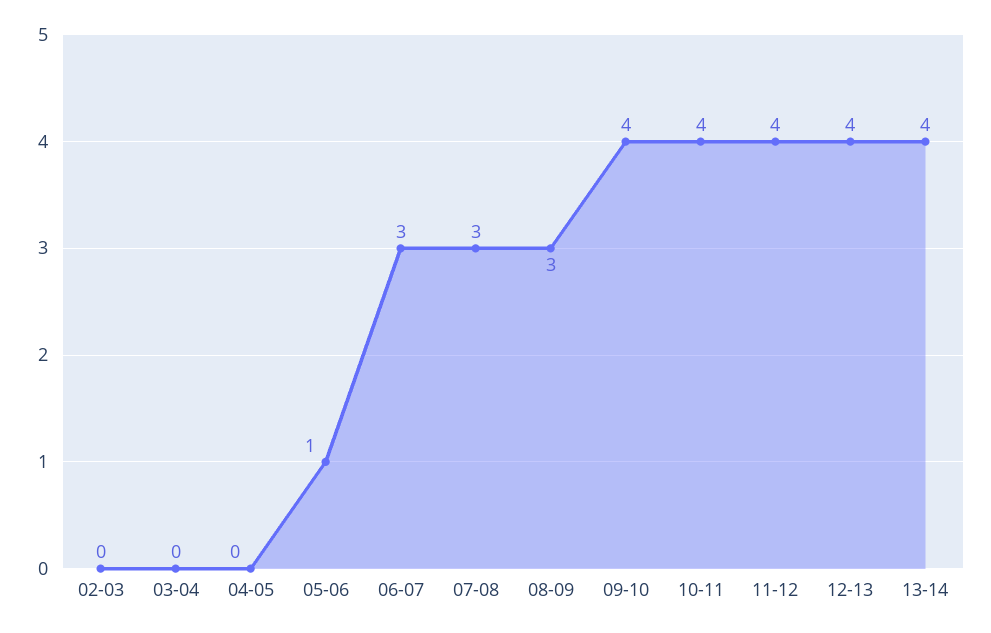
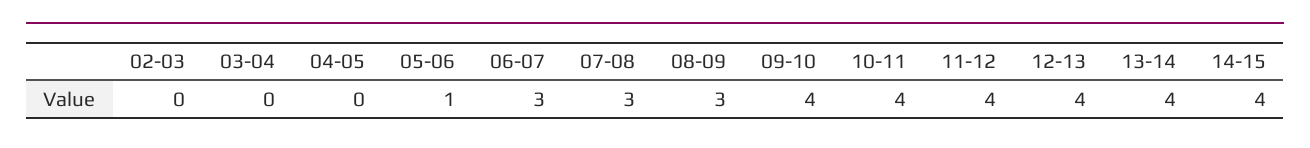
14-15: none -> 4

